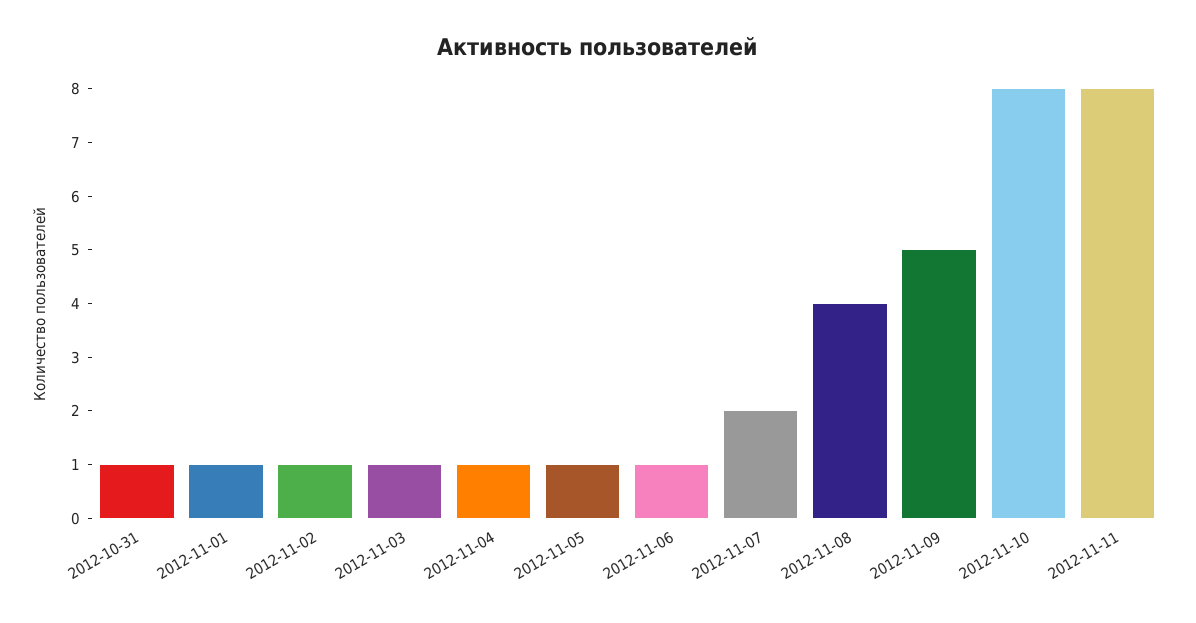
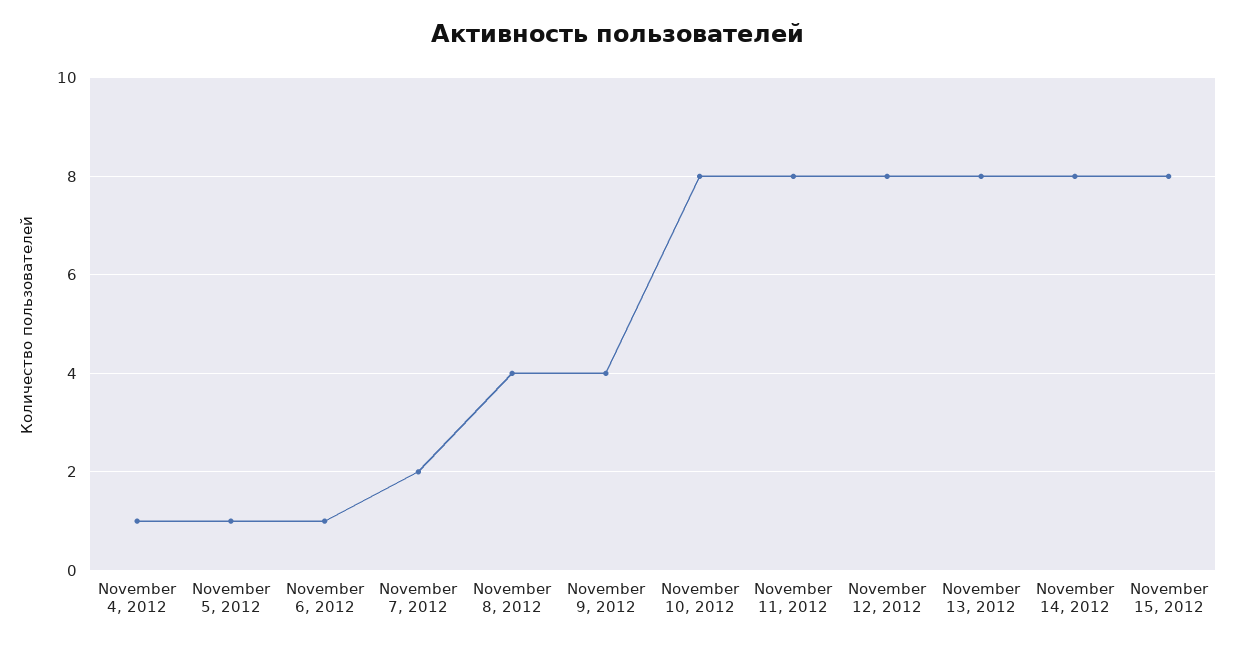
2012-10-31: 1 -> none
2012-11-01: 1 -> none
2012-11-02: 1 -> none
2012-11-03: 1 -> none
2012-11-09: 5 -> 4
November 12, 2012: none -> 8
November 13, 2012: none -> 8
November 14, 2012: none -> 8
November 15, 2012: none -> 8

